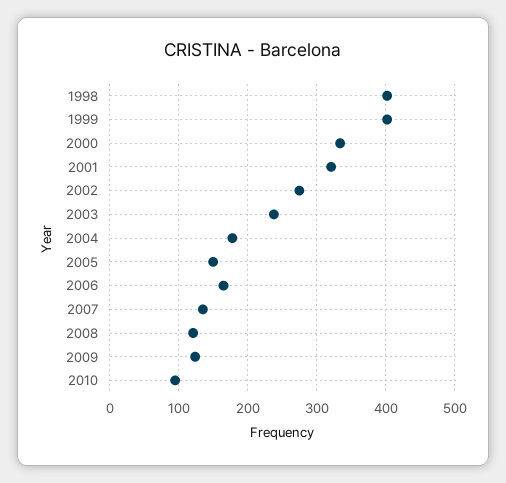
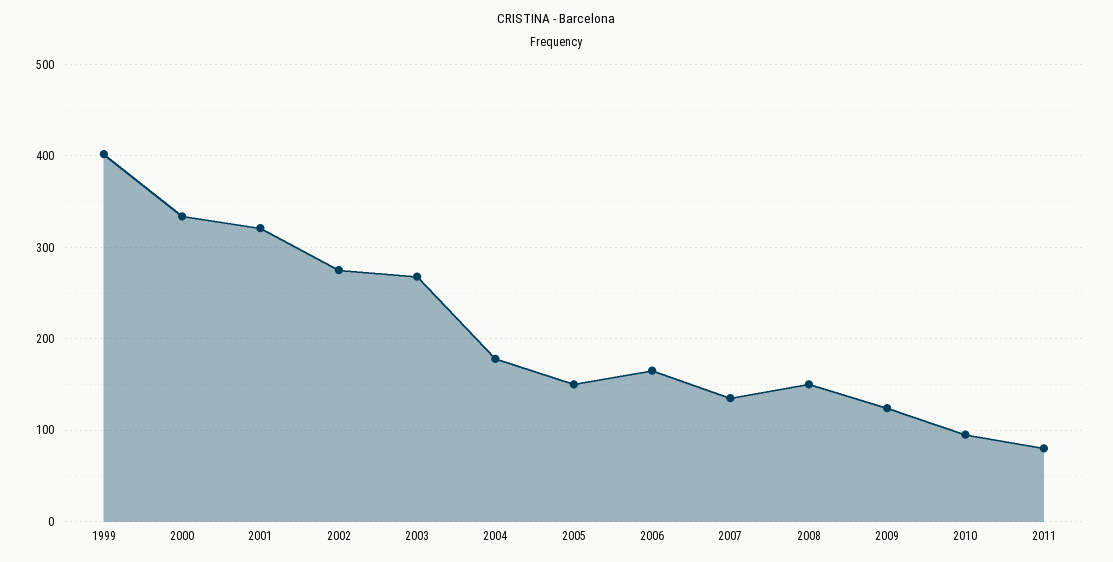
1998: 400 -> none
2003: 240 -> 270
2008: 120 -> 150
2011: none -> 80

